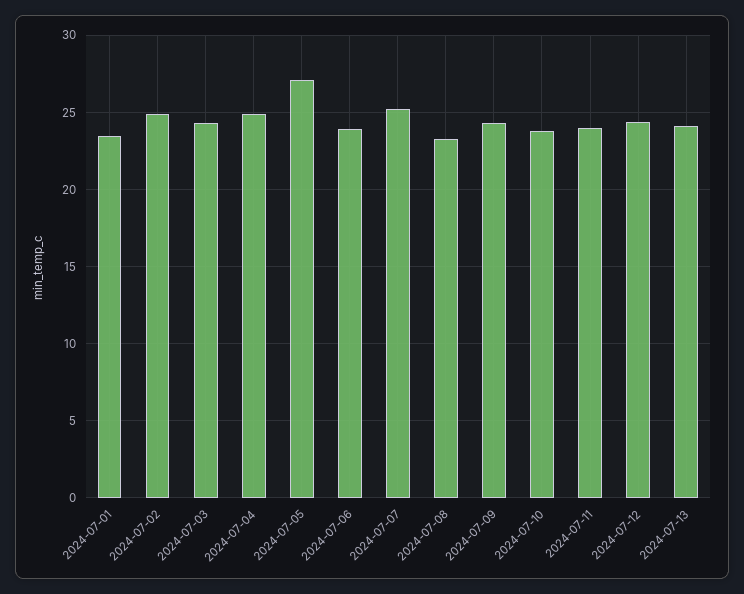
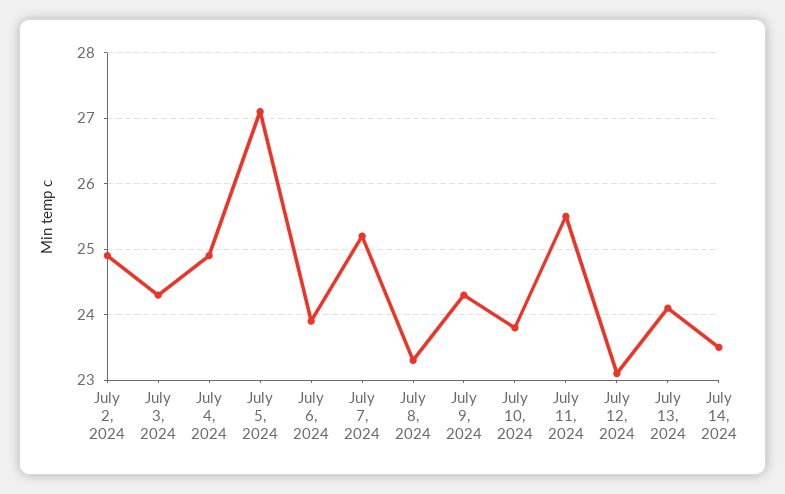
2024-07-01: 23.5 -> none
2024-07-11: 24 -> 25.5
2024-07-12: 24.5 -> 23.1
July 14, 2024: none -> 23.5

